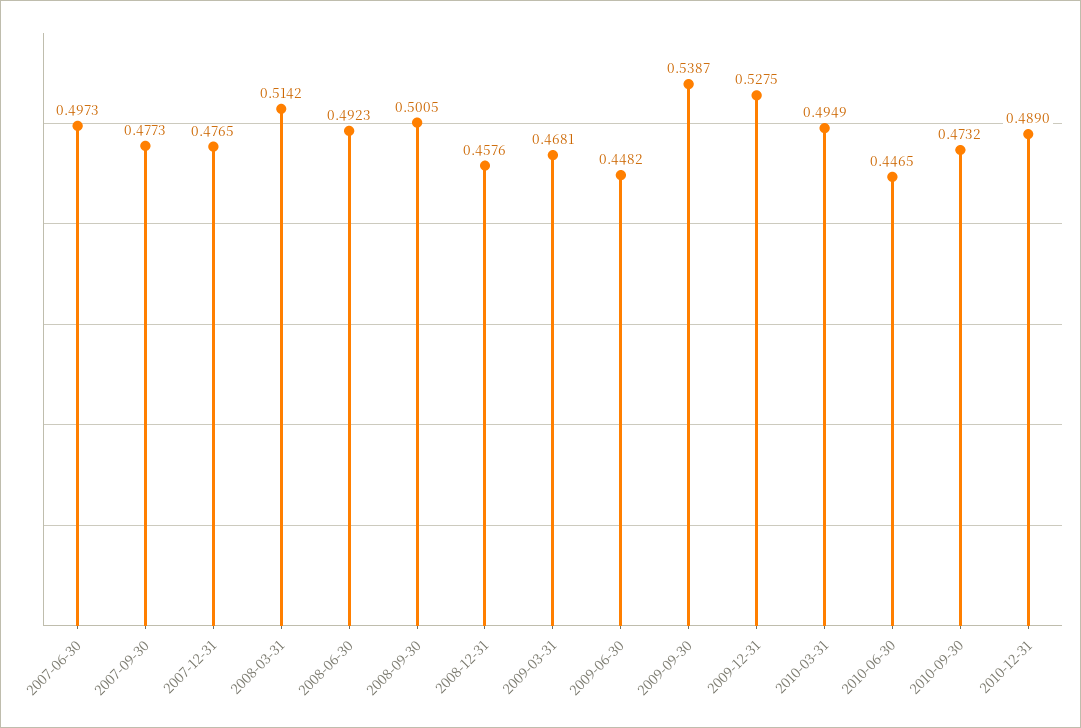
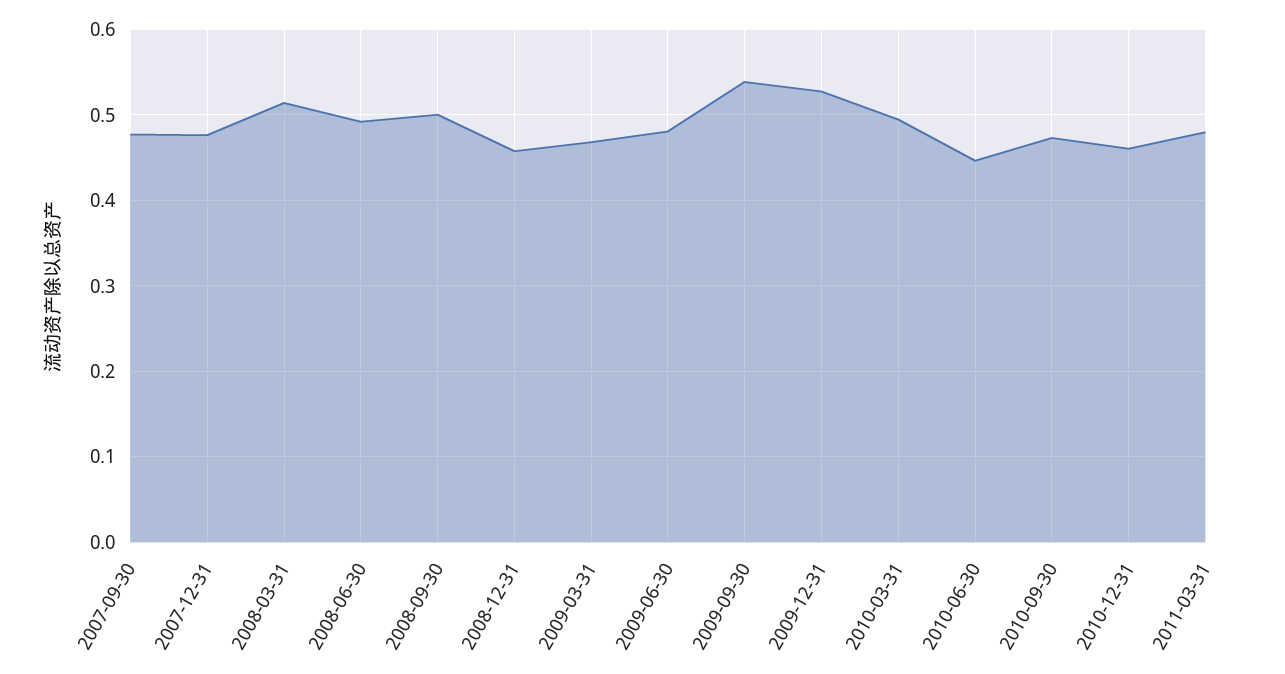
2007-06-30: 0.4973 -> none
2009-06-30: 0.4482 -> 0.48
2010-12-31: 0.489 -> 0.46
2011-03-31: none -> 0.48

